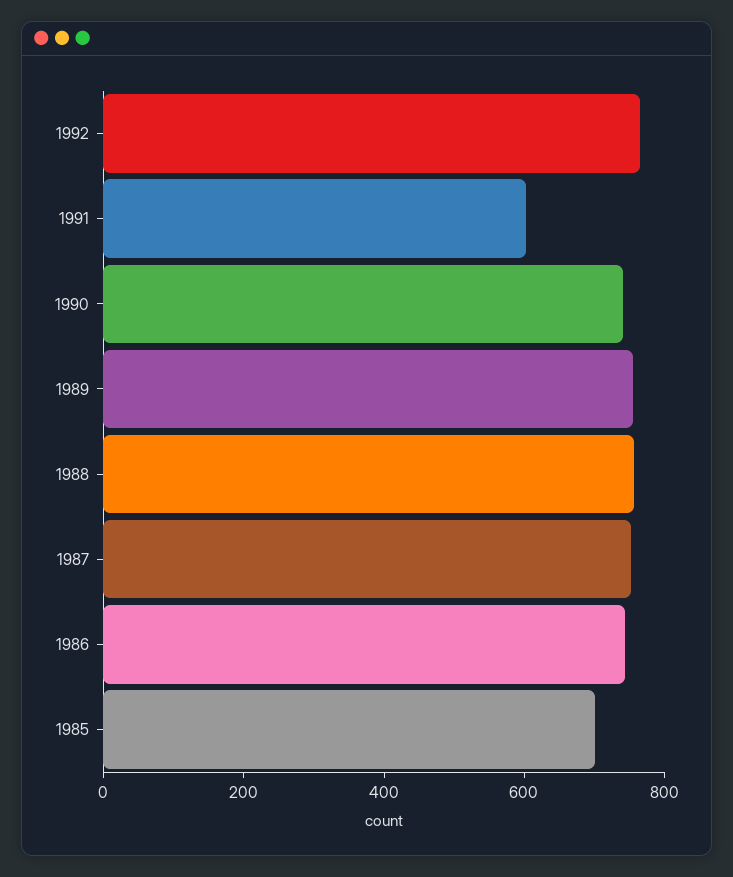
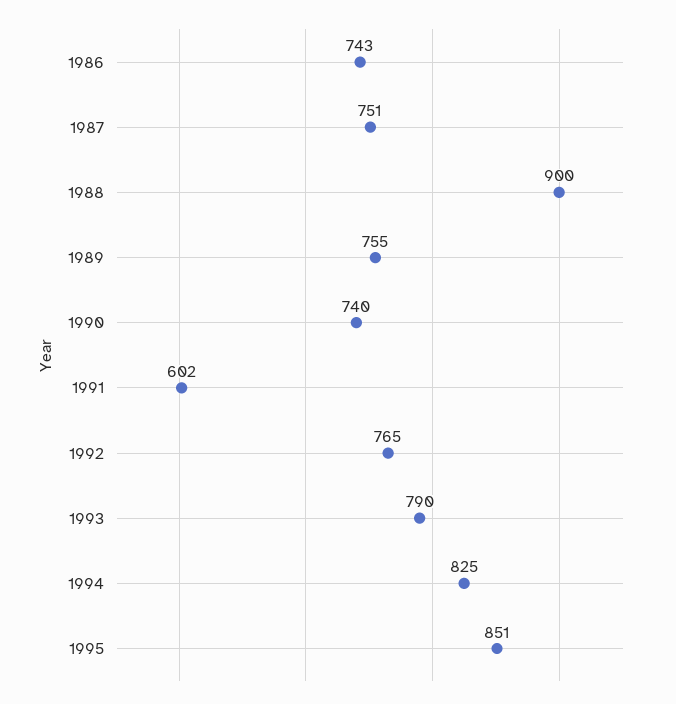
1988: 750 -> 900
1985: 700 -> none
1993: none -> 790
1994: none -> 825
1995: none -> 851

